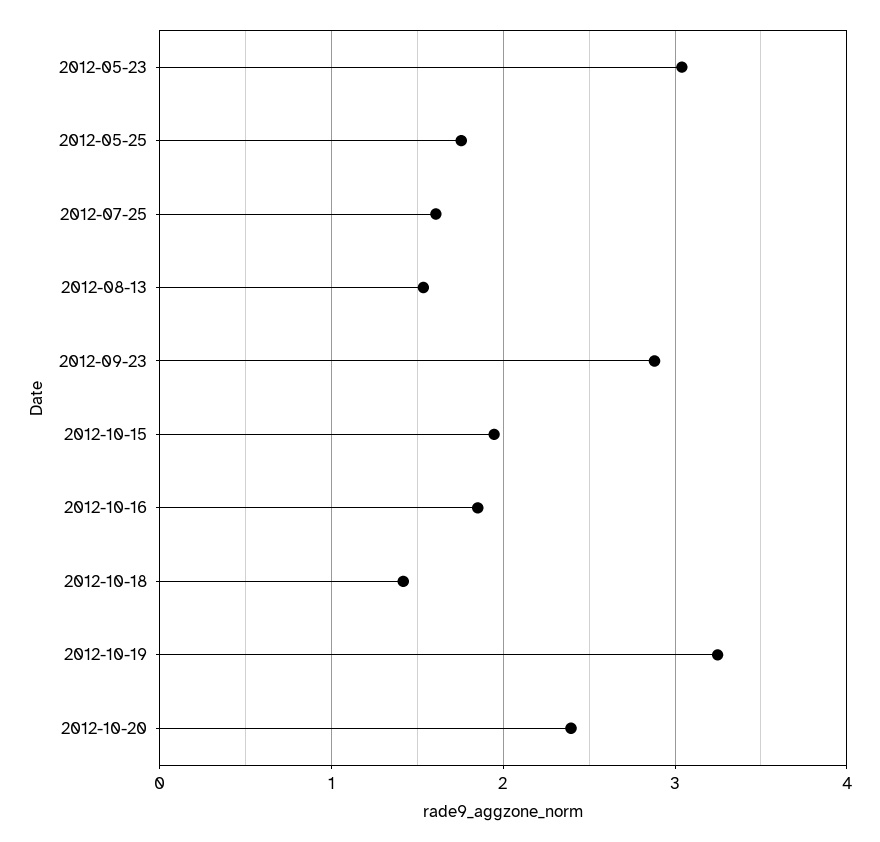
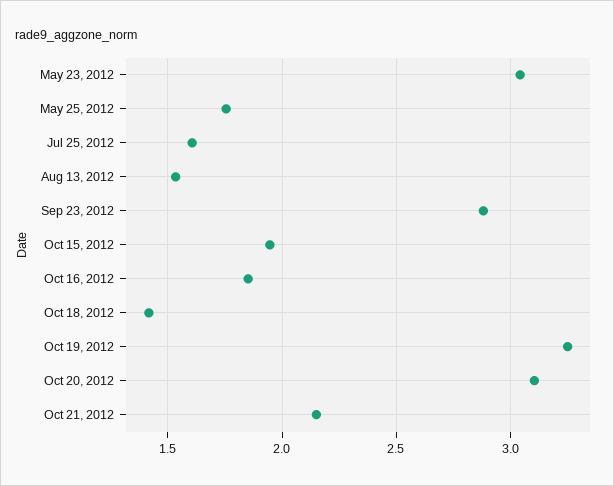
2012-10-20: 2.4 -> 3.1
Oct 21, 2012: none -> 2.15

